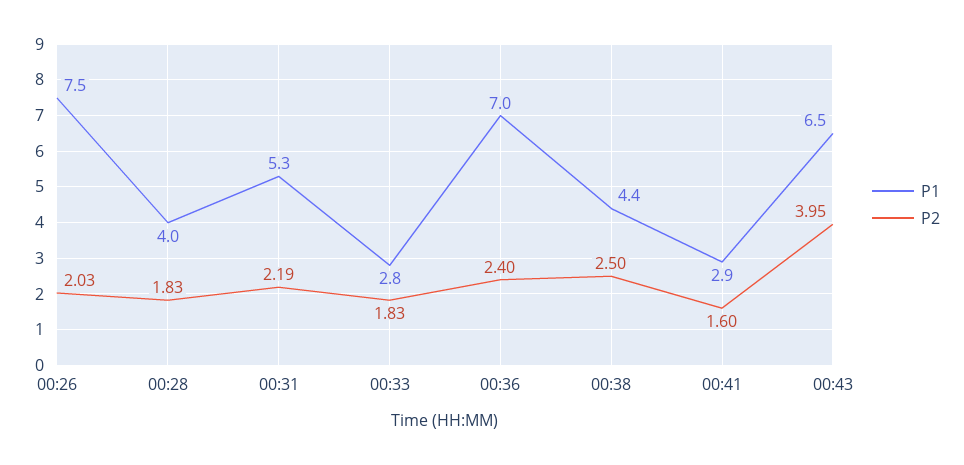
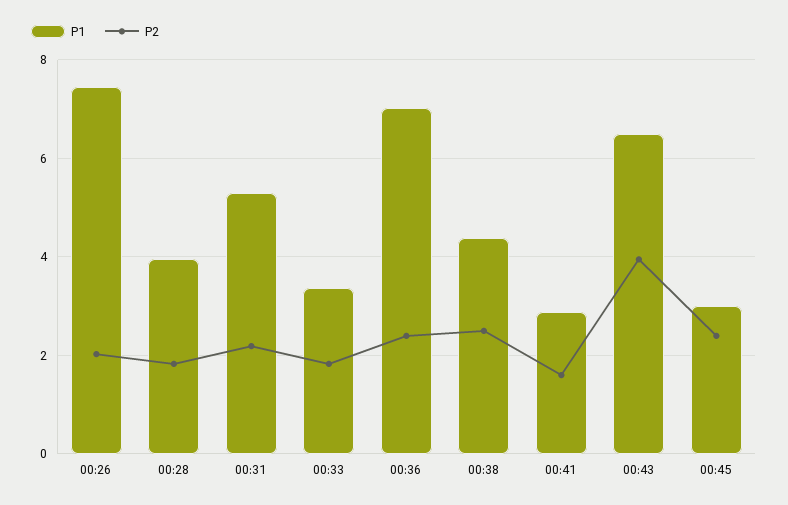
P1, 00:33: 2.8 -> 3.4
P1, 00:45: none -> 3
P2, 00:45: none -> 2.4

